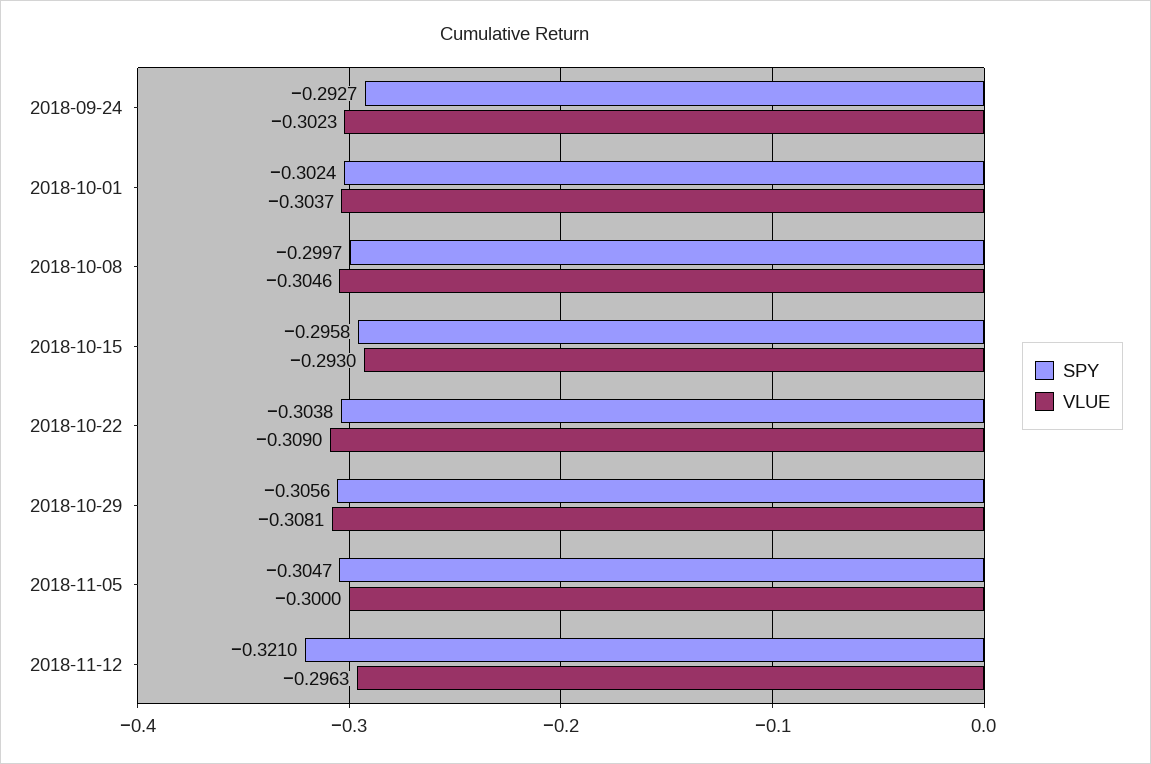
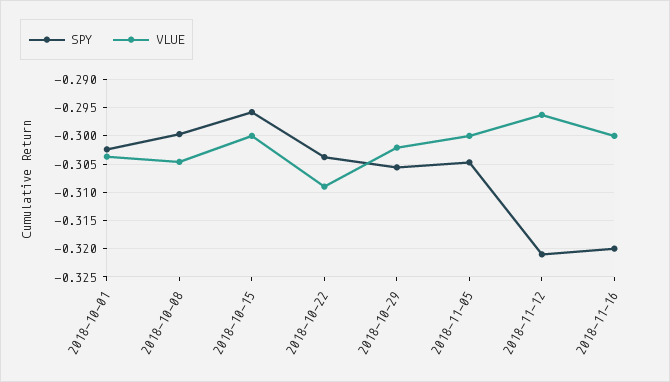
SPY, 2018-09-24: -0.2927 -> none
VLUE, 2018-09-24: -0.3023 -> none
VLUE, 2018-10-15: -0.293 -> -0.3
VLUE, 2018-10-29: -0.3081 -> -0.3025
SPY, 2018-11-16: none -> -0.32
VLUE, 2018-11-16: none -> -0.3

